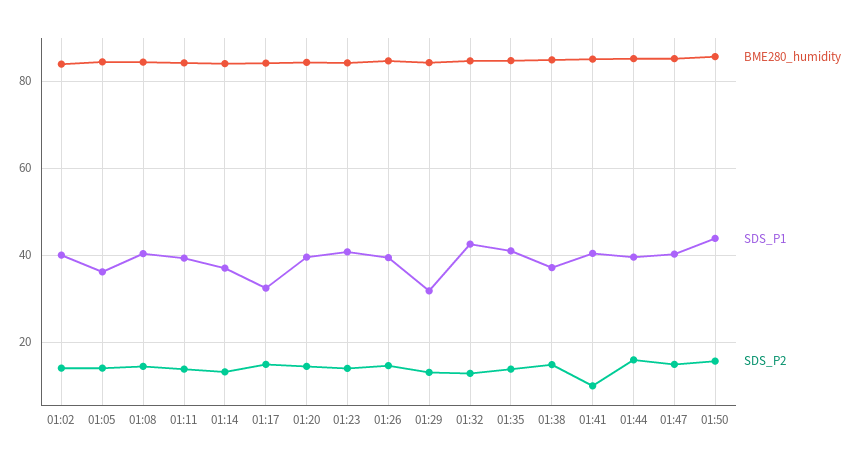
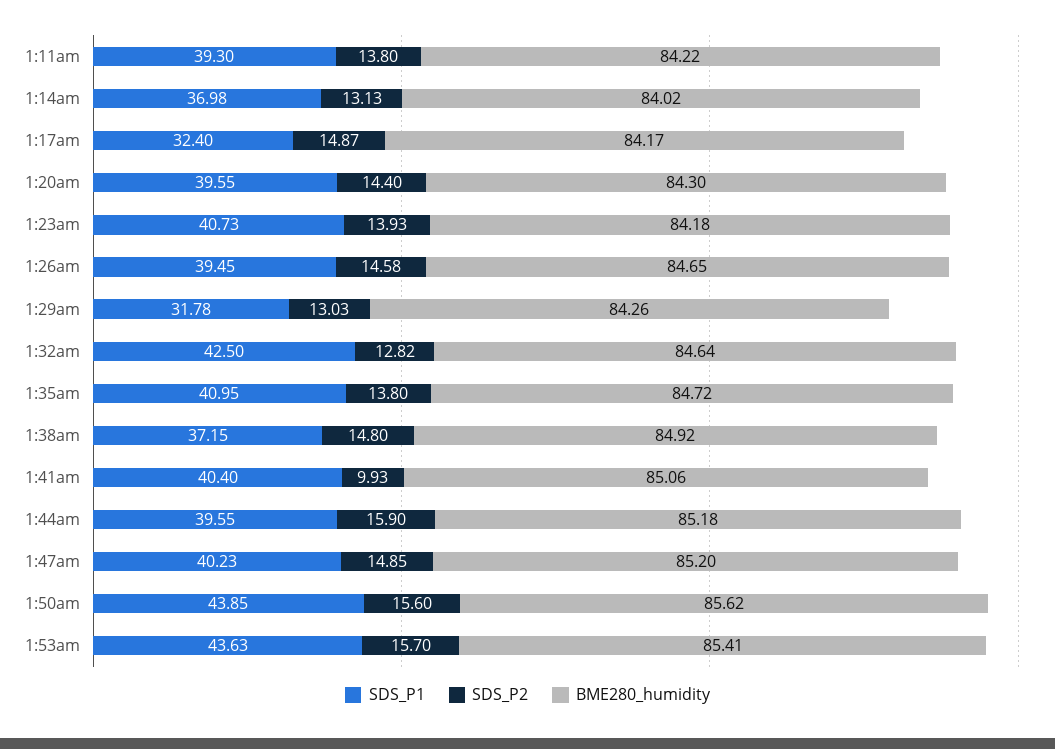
BME280_humidity, 01:02: 84 -> none
SDS_P1, 01:02: 40 -> none
SDS_P2, 01:02: 14 -> none
BME280_humidity, 01:05: 84 -> none
SDS_P1, 01:05: 36 -> none
SDS_P2, 01:05: 14 -> none
BME280_humidity, 01:08: 84 -> none
SDS_P1, 01:08: 40 -> none
SDS_P2, 01:08: 14 -> none
SDS_P1, 1:53am: none -> 43.63
SDS_P2, 1:53am: none -> 15.7
BME280_humidity, 1:53am: none -> 85.41

